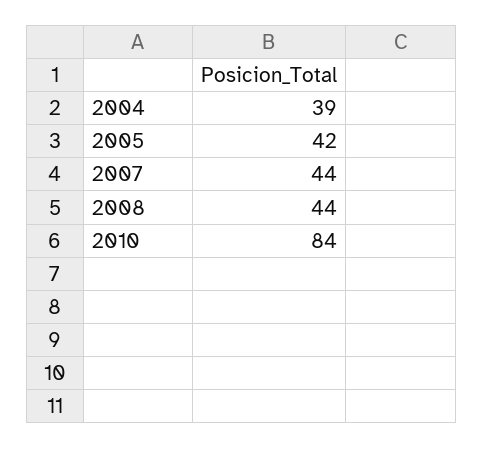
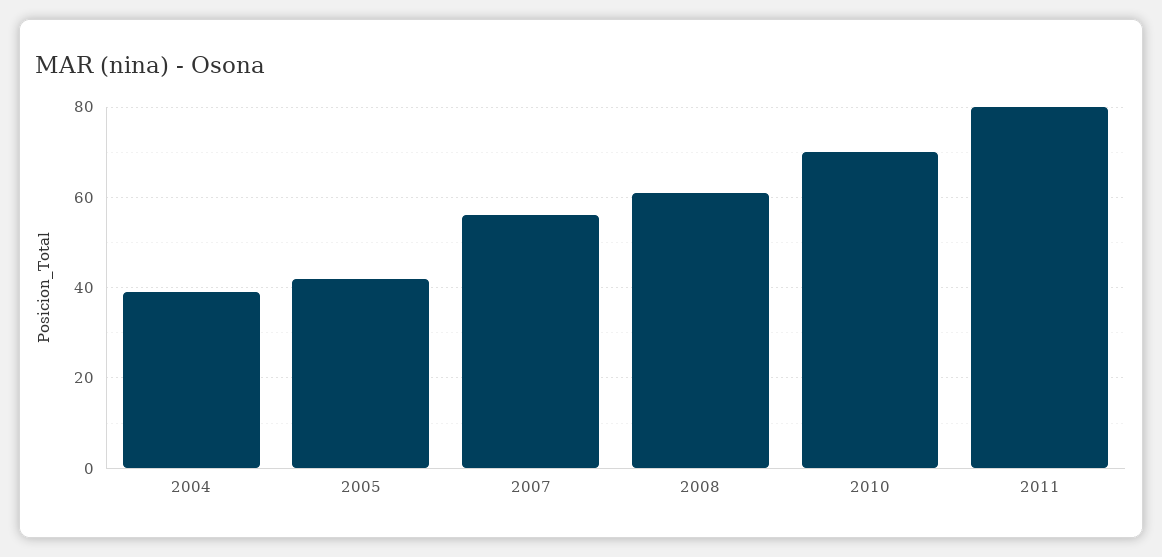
2007: 44 -> 55
2008: 44 -> 60
2010: 84 -> 70
2011: none -> 80

